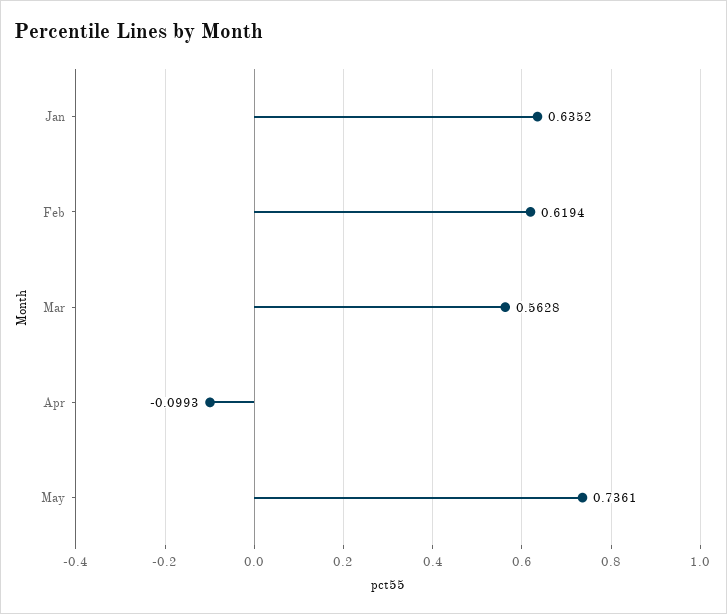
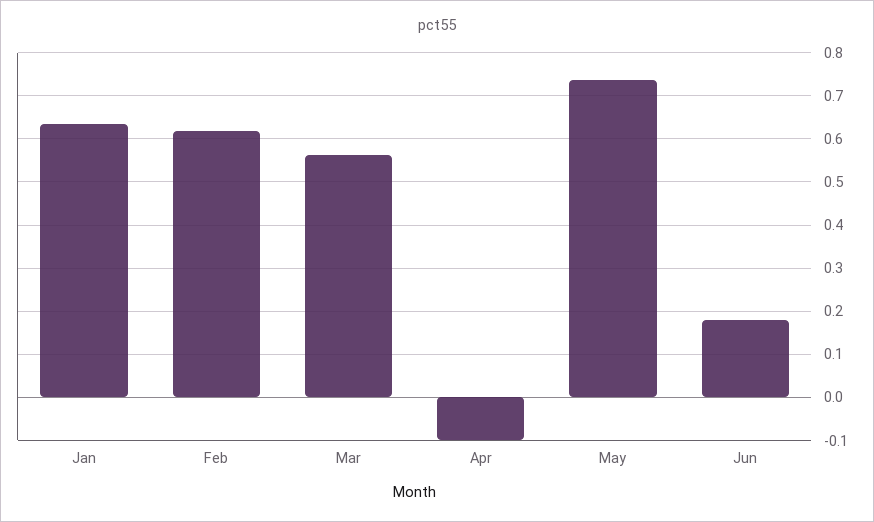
Jun: none -> 0.18

